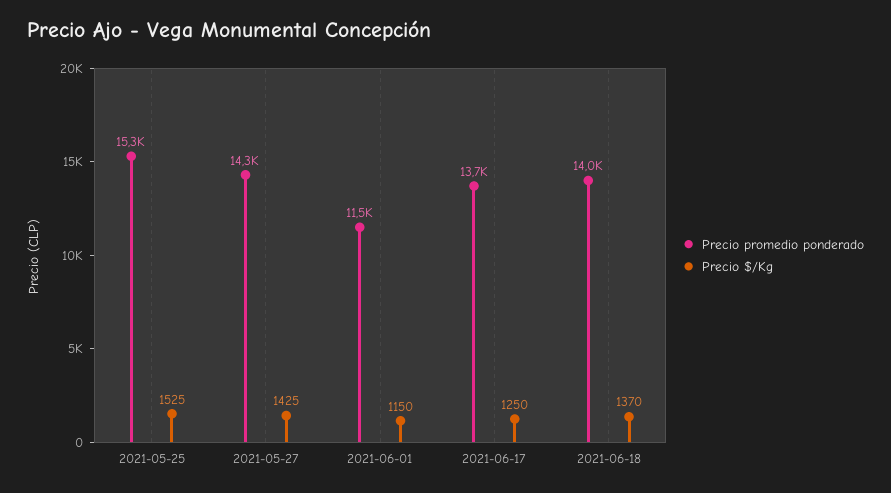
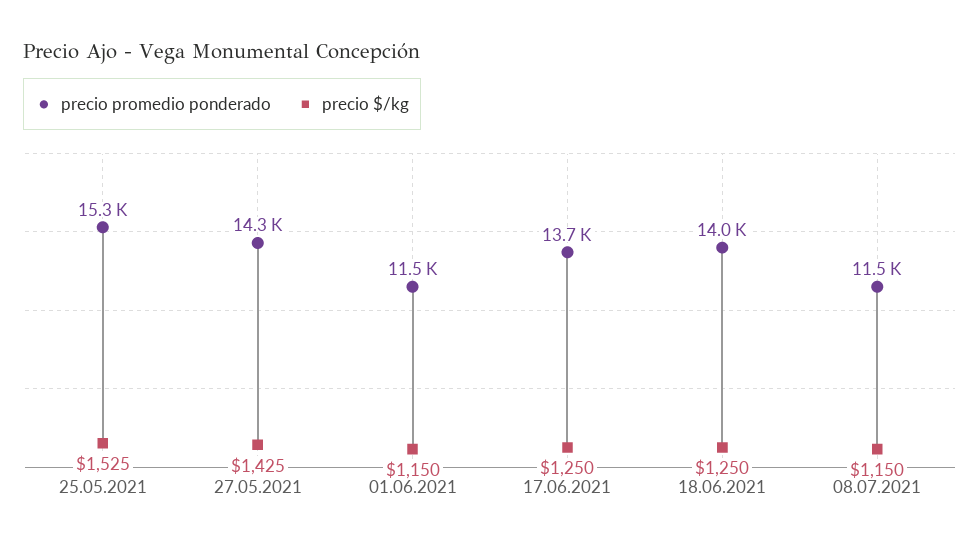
Precio $/Kg, 2021-06-18: 1370 -> 1250
Precio promedio ponderado, 08.07.2021: none -> 11500
Precio $/Kg, 08.07.2021: none -> 1150

